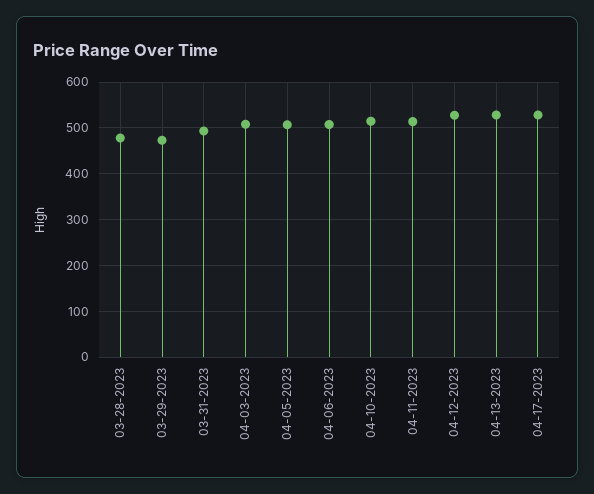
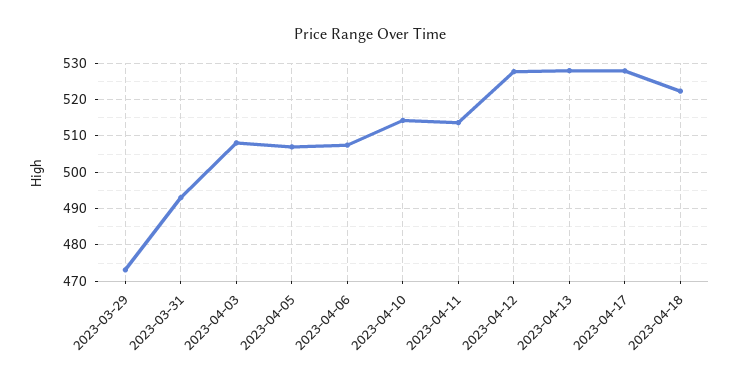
03-28-2023: 480 -> none
2023-04-18: none -> 522

